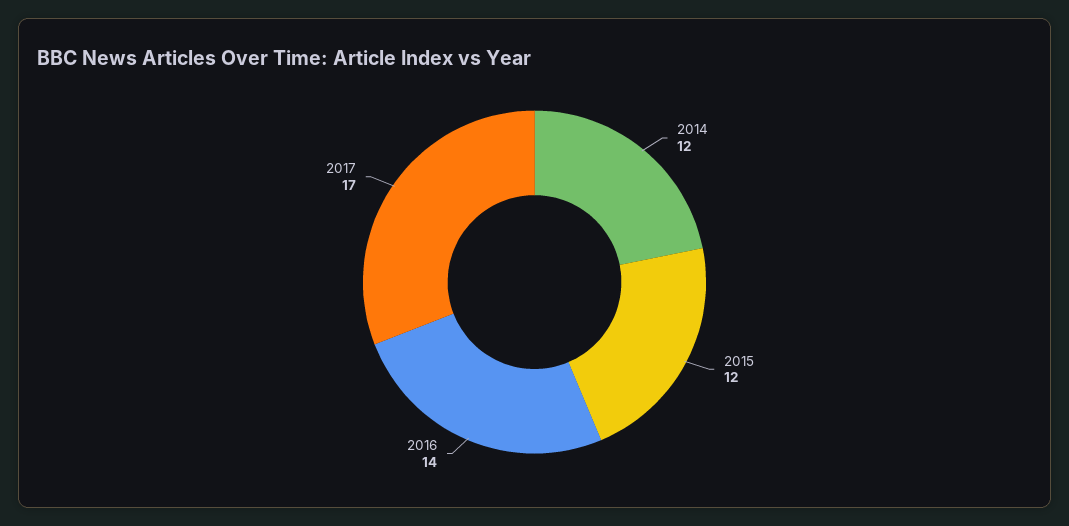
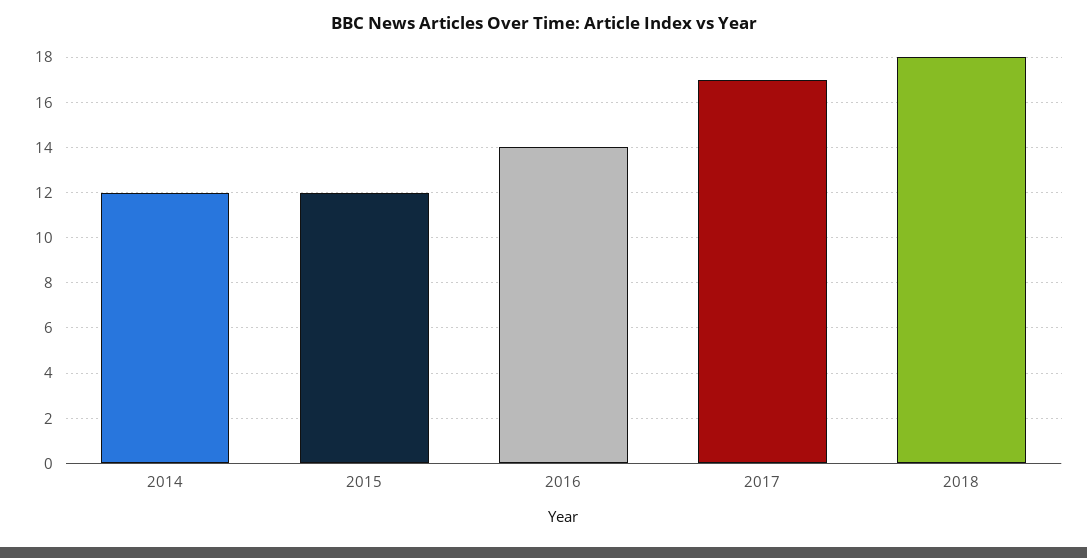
2018: none -> 18

